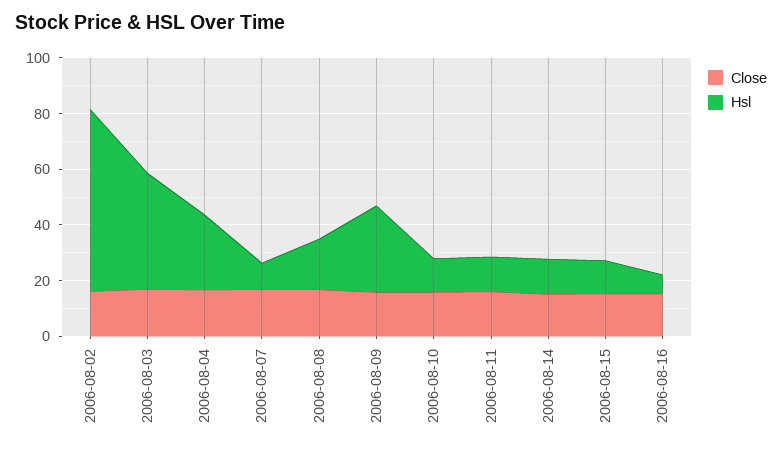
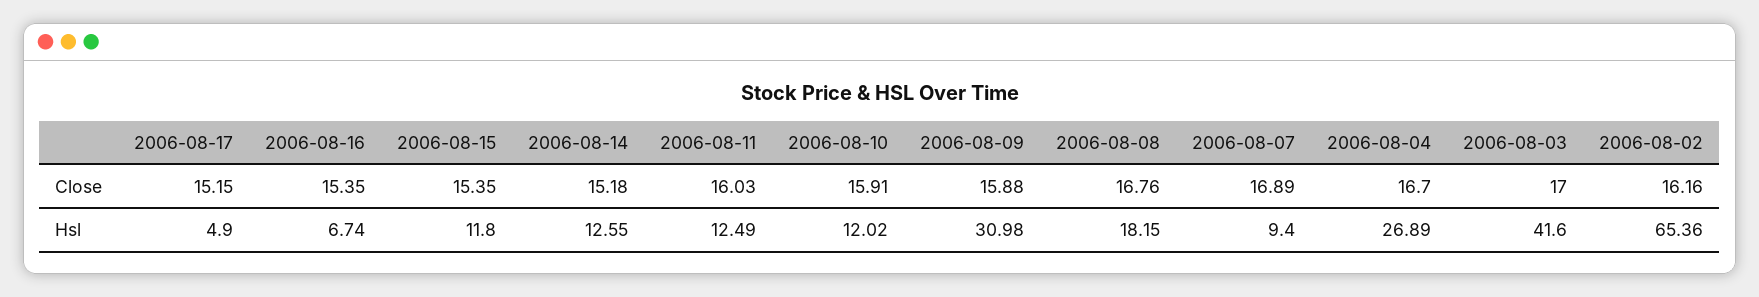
Close, 2006-08-17: none -> 15.15
Hsl, 2006-08-17: none -> 4.9

